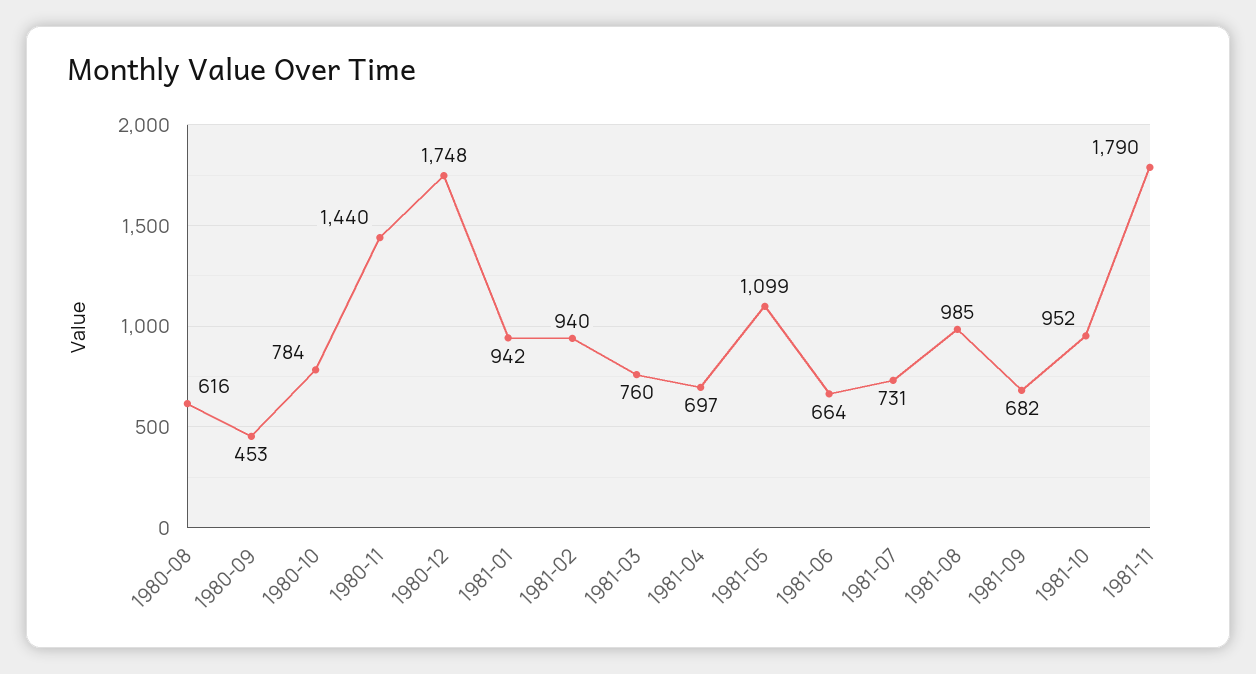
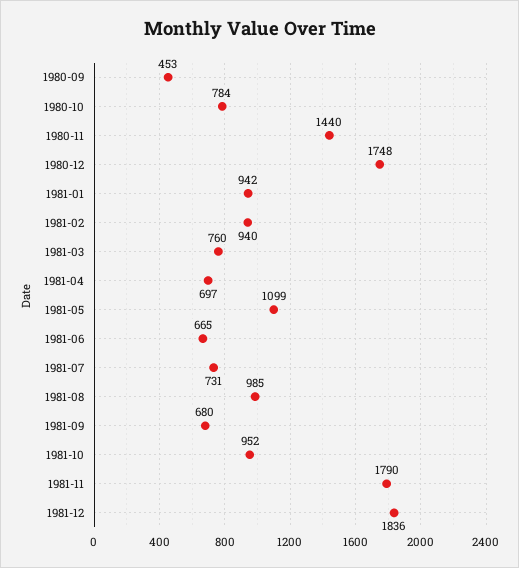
1980-08: 616 -> none
1981-06: 664 -> 665
1981-09: 682 -> 680
1981-12: none -> 1836

